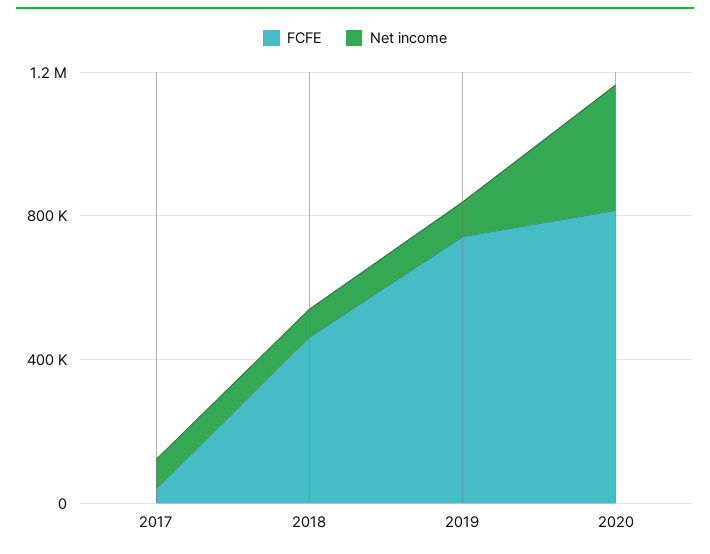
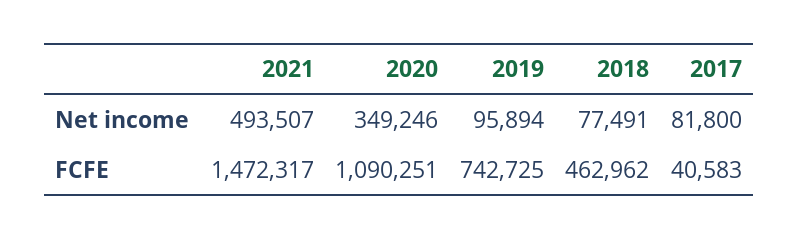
FCFE, 2020: 800000 -> 1090251
Net income, 2021: none -> 493507
FCFE, 2021: none -> 1472317

